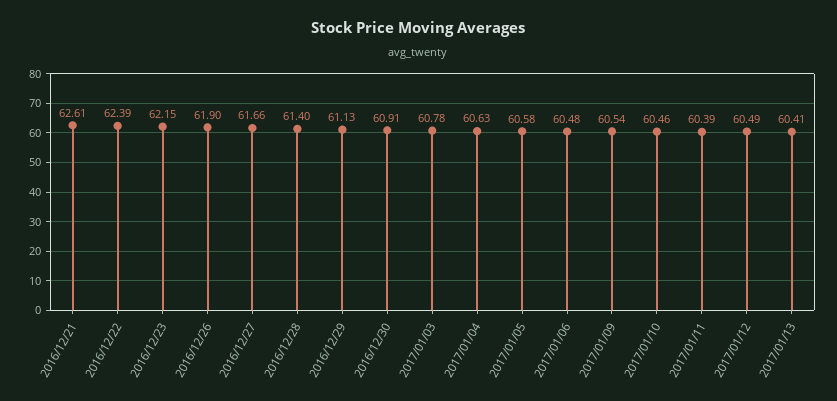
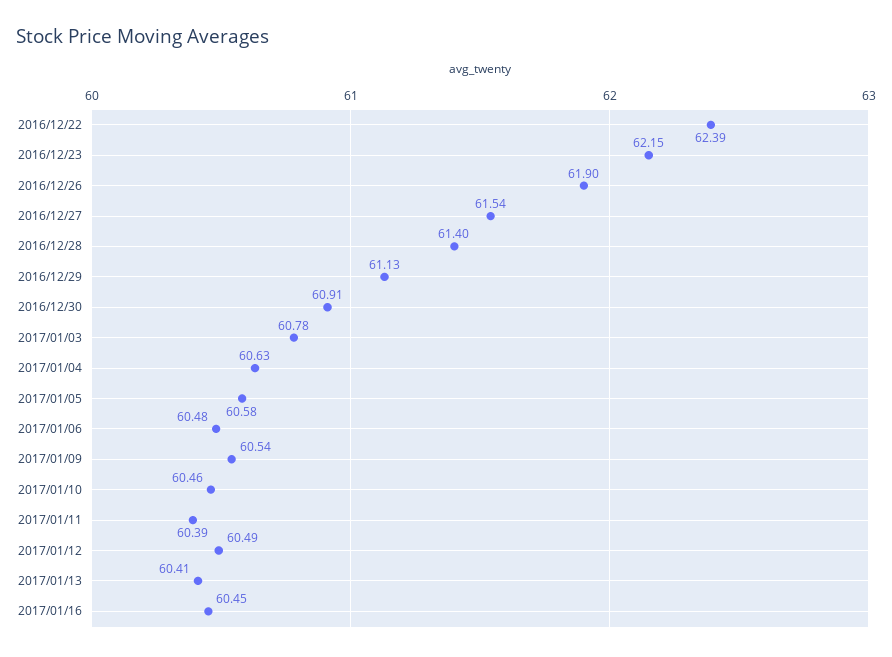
2016/12/21: 62.61 -> none
2016/12/27: 61.66 -> 61.54
2017/01/16: none -> 60.45

